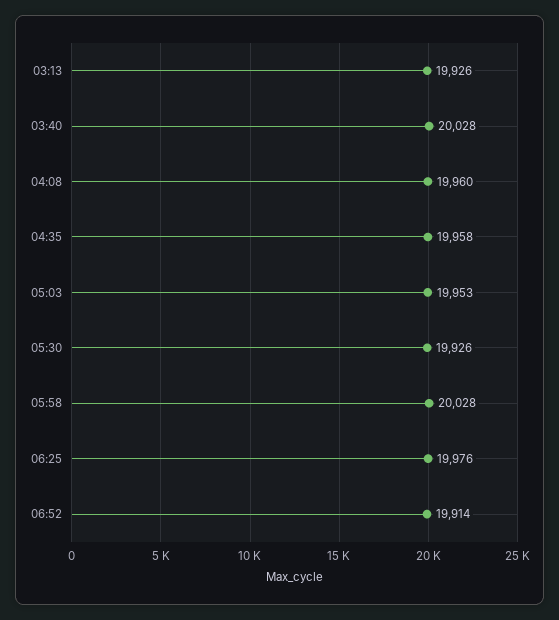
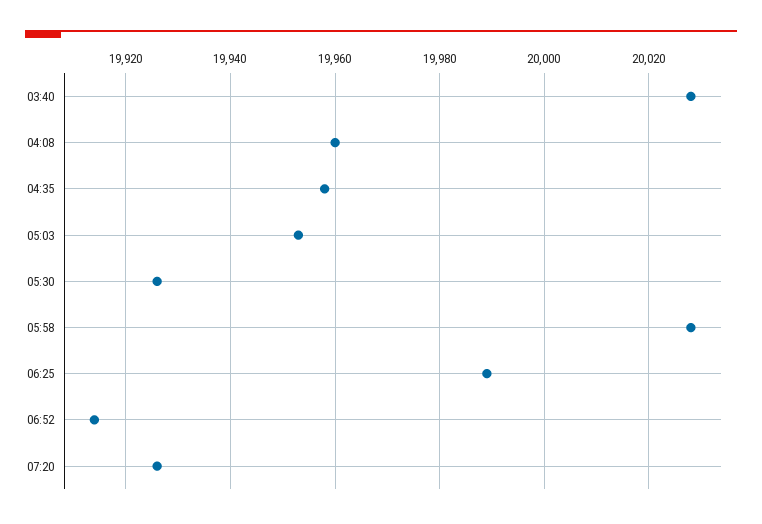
03:13: 19926 -> none
06:25: 19976 -> 19990
07:20: none -> 19925

